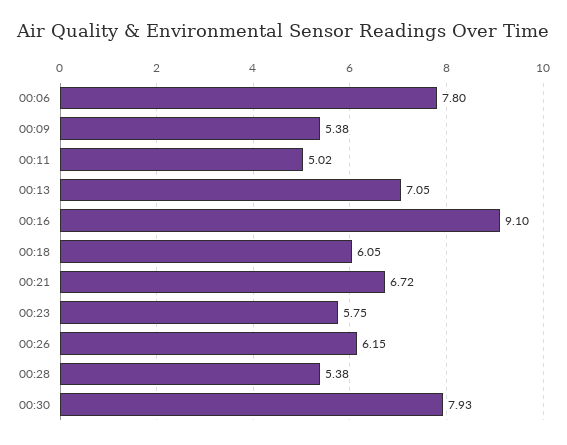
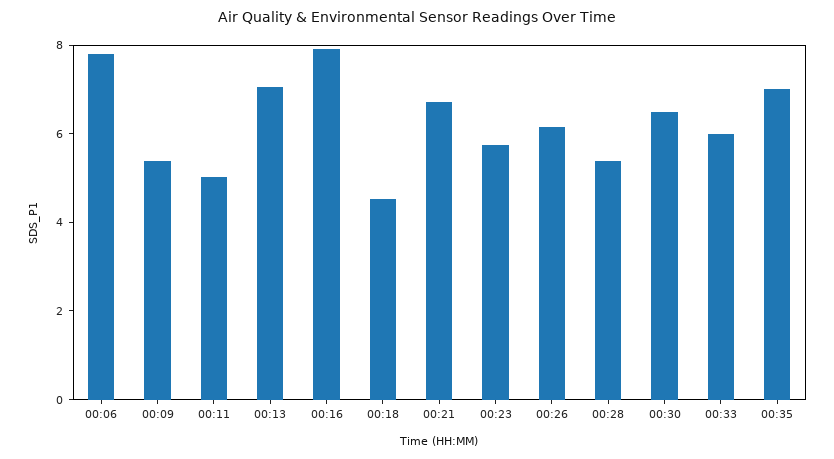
00:16: 9.1 -> 8
00:18: 6.05 -> 4.5
00:30: 7.93 -> 6.5
00:33: none -> 6
00:35: none -> 7

